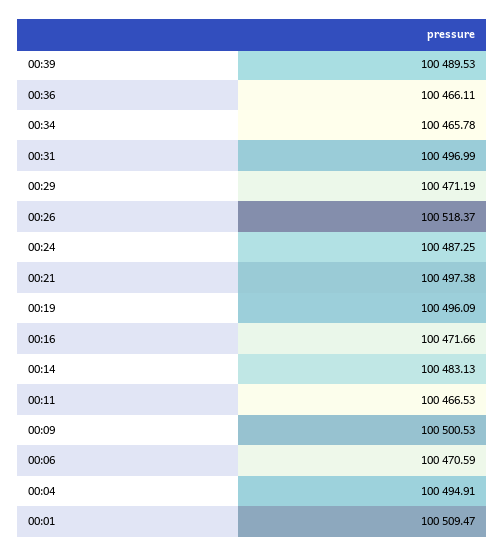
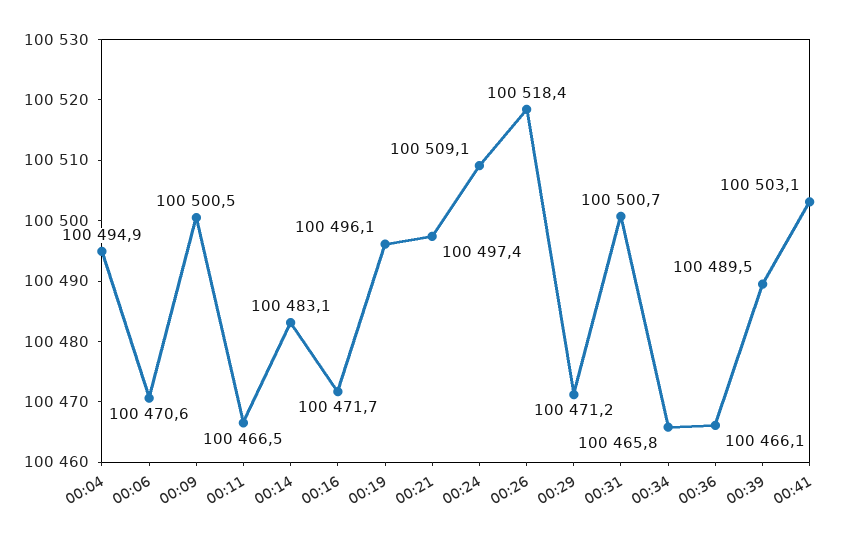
00:31: 100496.99 -> 100500.7
00:24: 100487.25 -> 100509.1
00:01: 100509.47 -> none
00:41: none -> 100503.1

